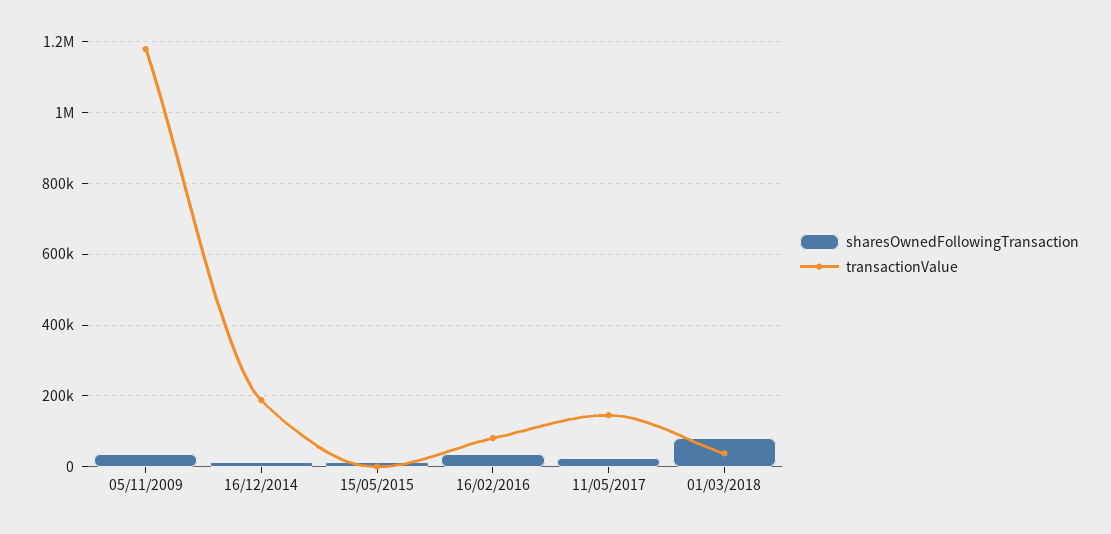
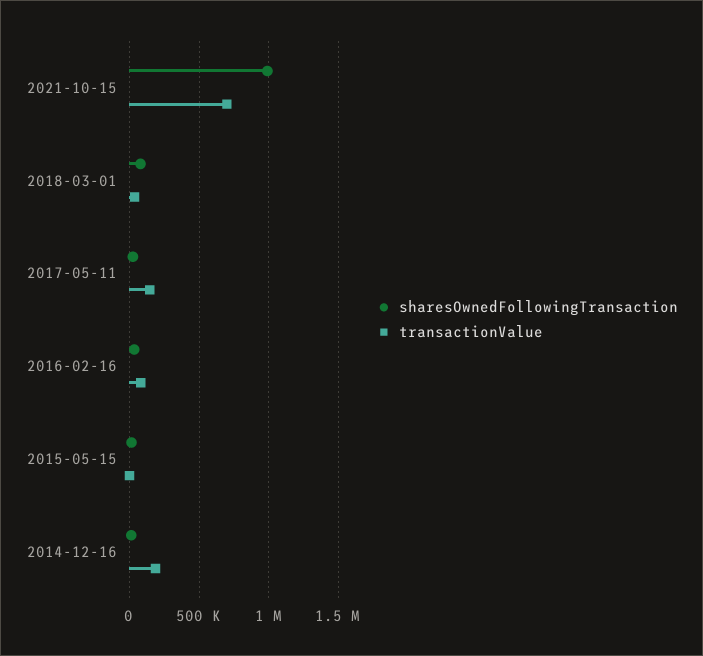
sharesOwnedFollowingTransaction, 05/11/2009: 40000 -> none
transactionValue, 05/11/2009: 1180000 -> none
sharesOwnedFollowingTransaction, 2021-10-15: none -> 1000000
transactionValue, 2021-10-15: none -> 700000

